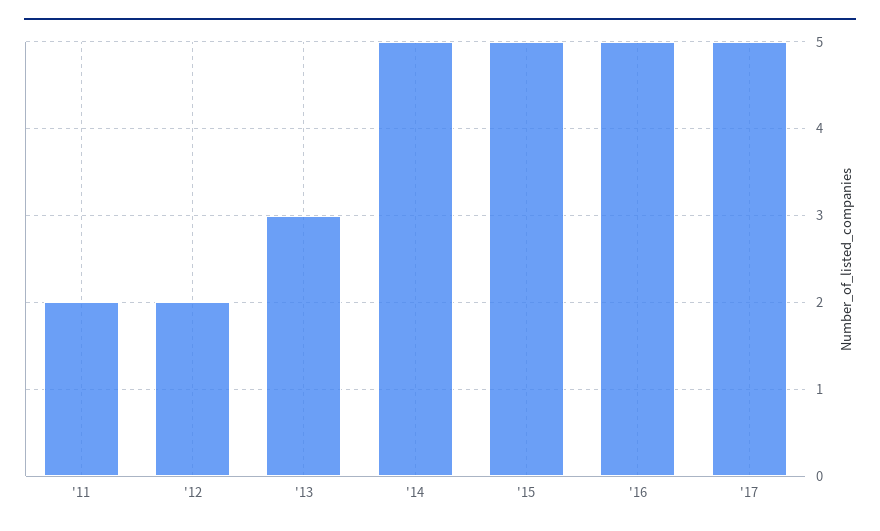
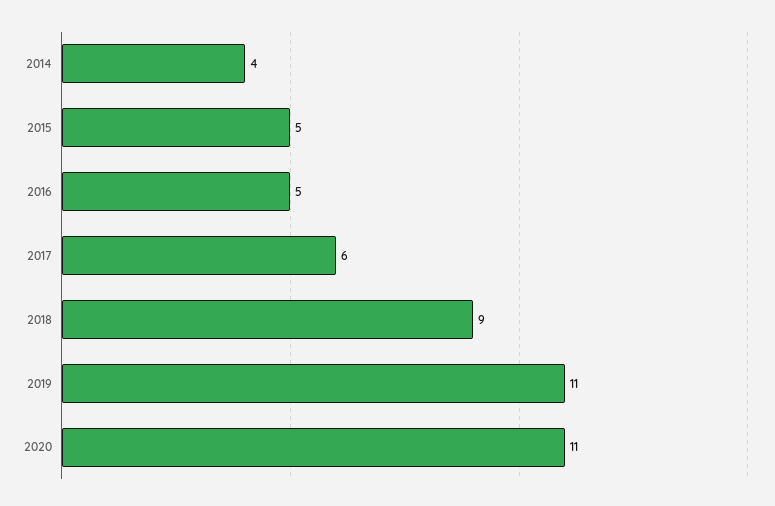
'11: 2 -> none
'12: 2 -> none
'13: 3 -> none
'14: 5 -> 4
'17: 5 -> 6
2018: none -> 9
2019: none -> 11
2020: none -> 11

